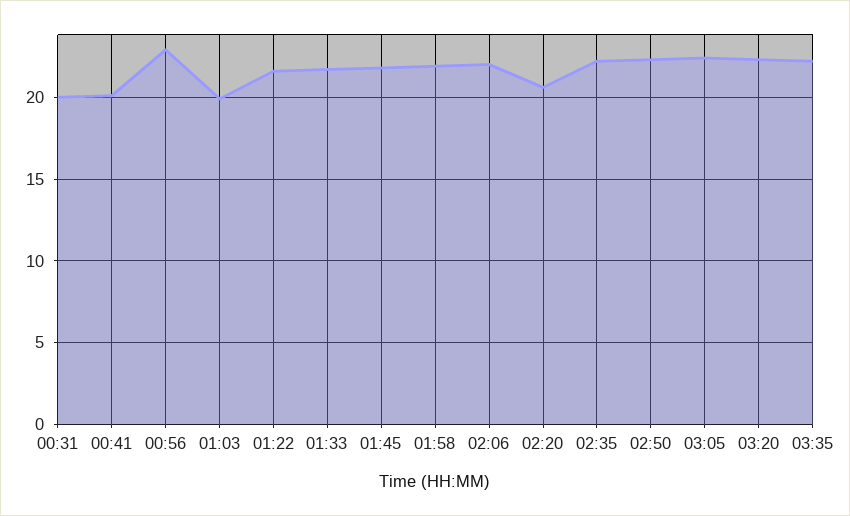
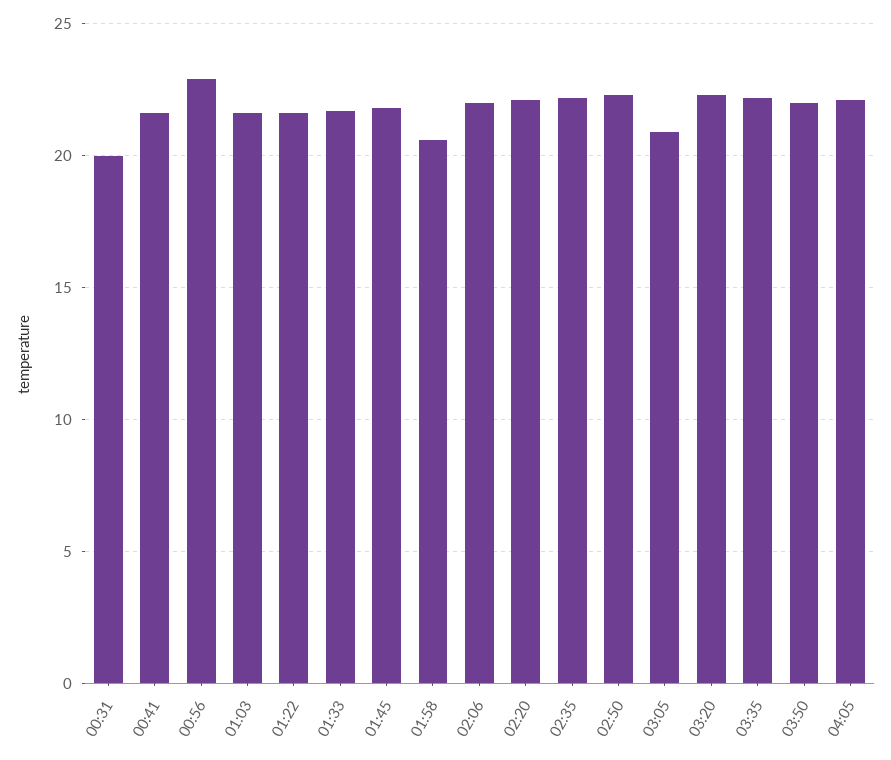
00:41: 20 -> 21.5
01:03: 20 -> 21.5
01:58: 22 -> 20.5
02:20: 20.5 -> 22
03:05: 22.5 -> 21
03:50: none -> 22
04:05: none -> 22

